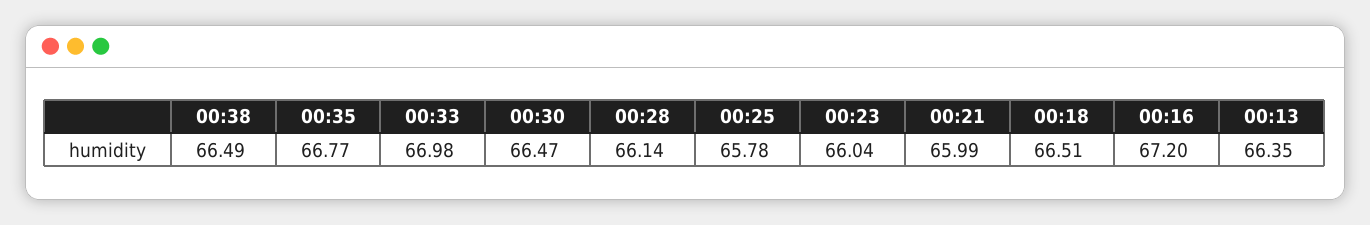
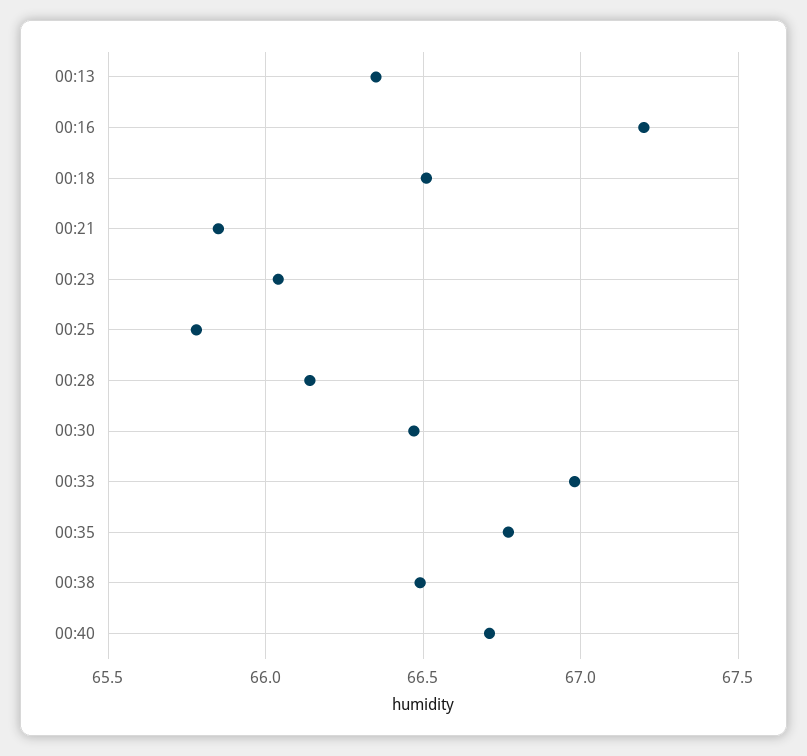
00:21: 65.99 -> 65.85
00:40: none -> 66.7

